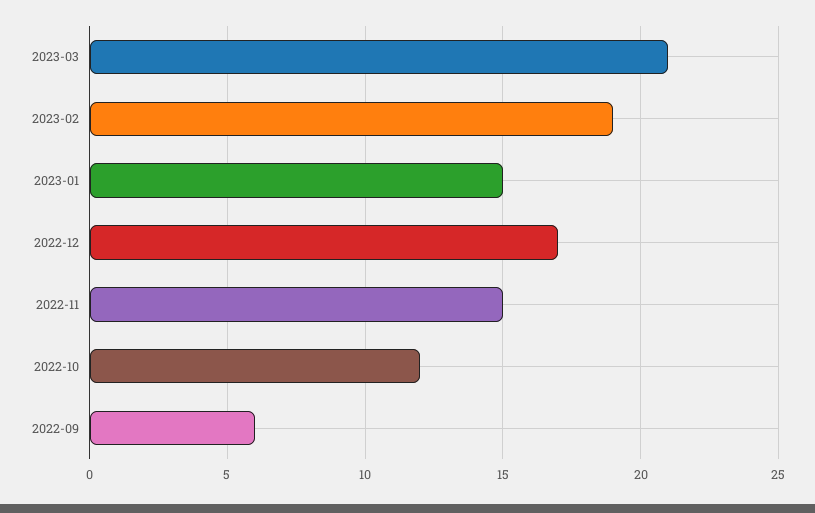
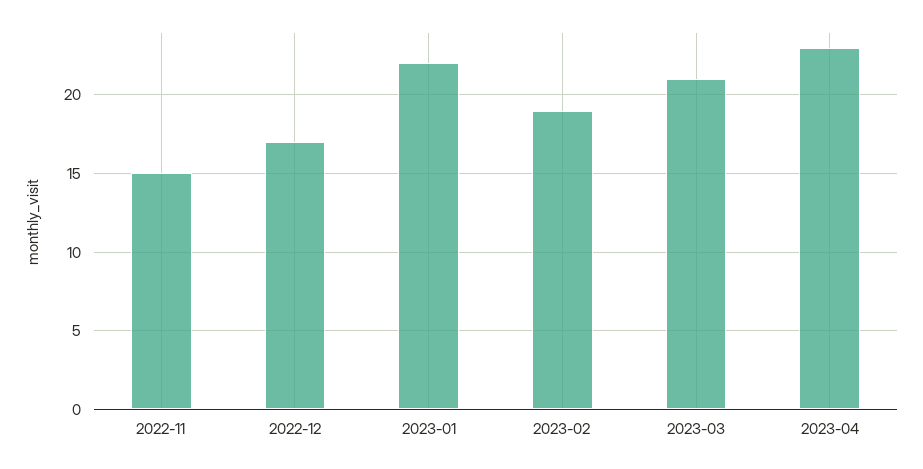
2023-01: 15 -> 22
2022-10: 12 -> none
2022-09: 6 -> none
2023-04: none -> 23

